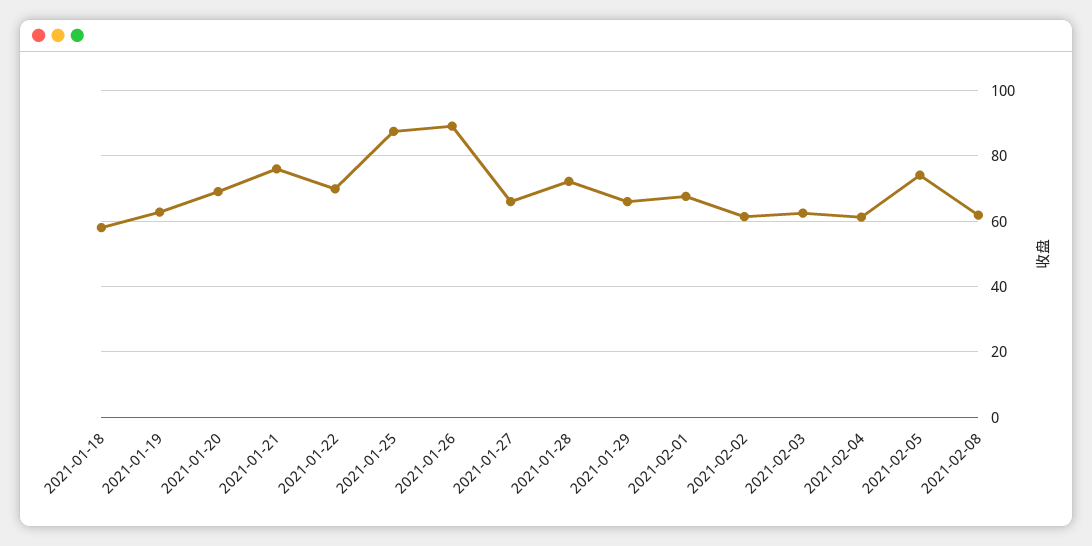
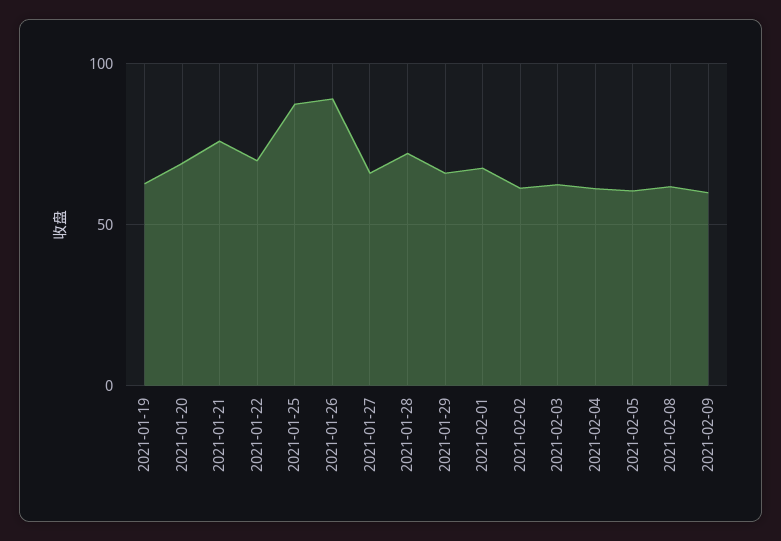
2021-01-18: 58 -> none
2021-02-05: 74 -> 60
2021-02-09: none -> 60

